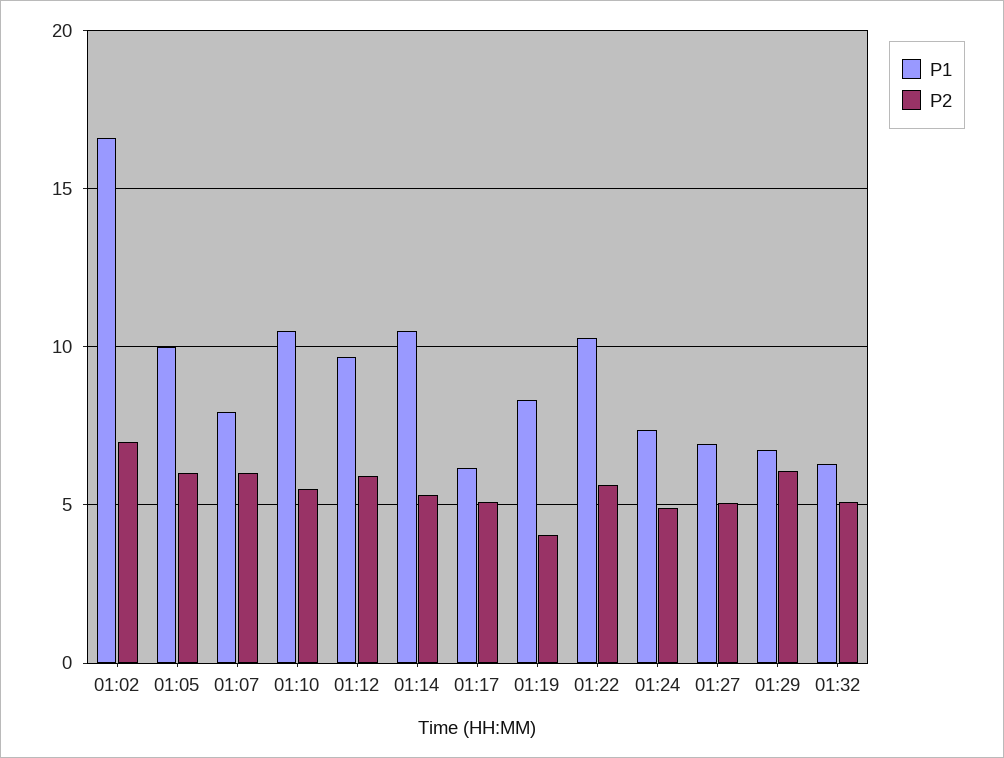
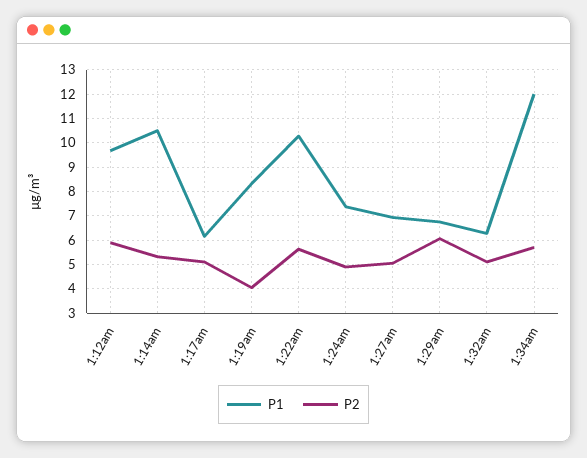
P1, 01:02: 16.5 -> none
P2, 01:02: 7 -> none
P1, 01:05: 10 -> none
P2, 01:05: 6 -> none
P1, 01:07: 8 -> none
P2, 01:07: 6 -> none
P1, 01:10: 10.5 -> none
P2, 01:10: 5.5 -> none
P1, 1:34am: none -> 12
P2, 1:34am: none -> 5.75

